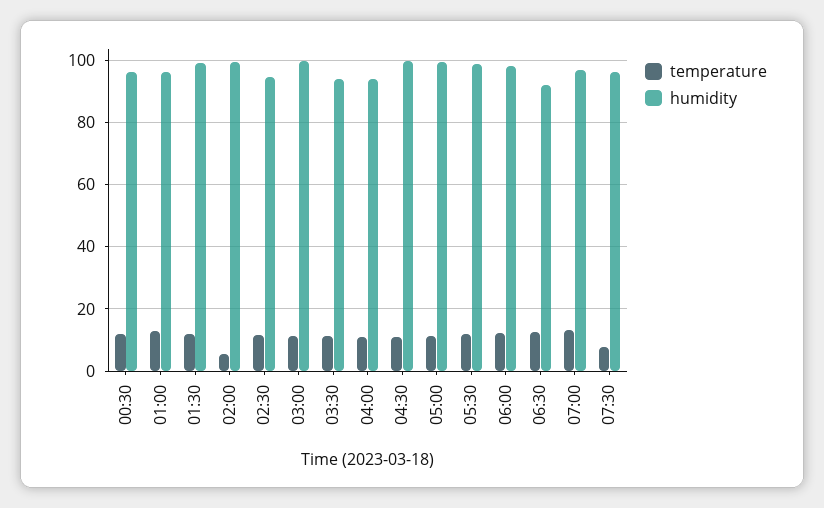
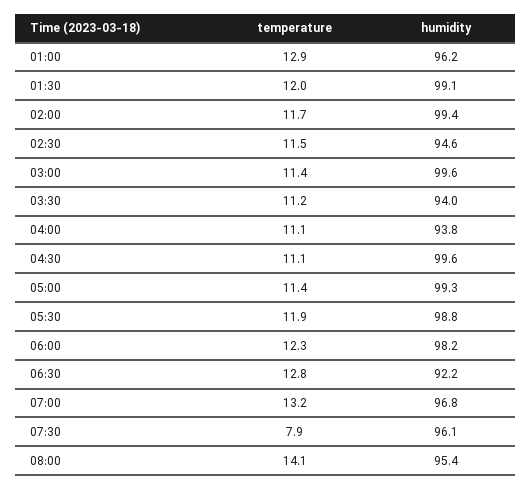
temperature, 00:30: 12 -> none
humidity, 00:30: 96 -> none
temperature, 02:00: 6 -> 11.7
temperature, 08:00: none -> 14.1
humidity, 08:00: none -> 95.4

